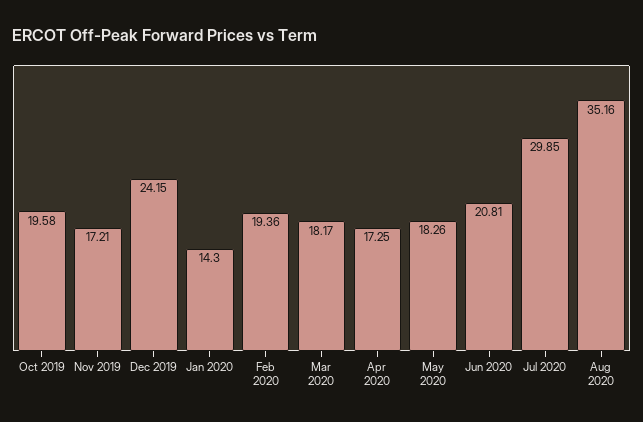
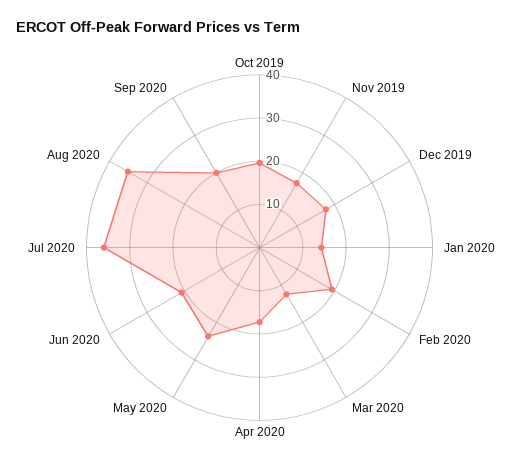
Dec 2019: 24.15 -> 18
Mar 2020: 18.17 -> 12
May 2020: 18.26 -> 24
Jul 2020: 29.85 -> 36
Sep 2020: none -> 20

